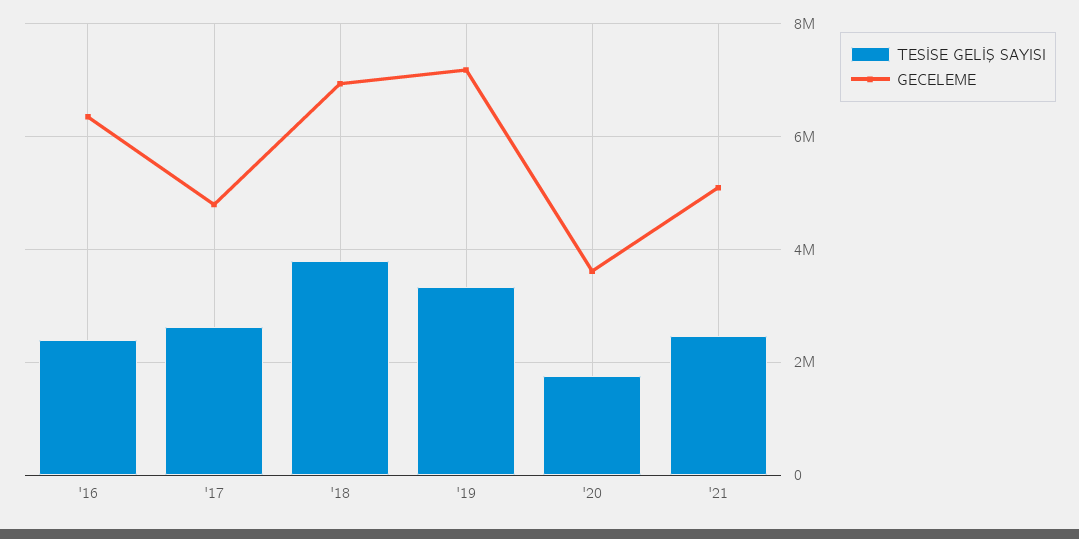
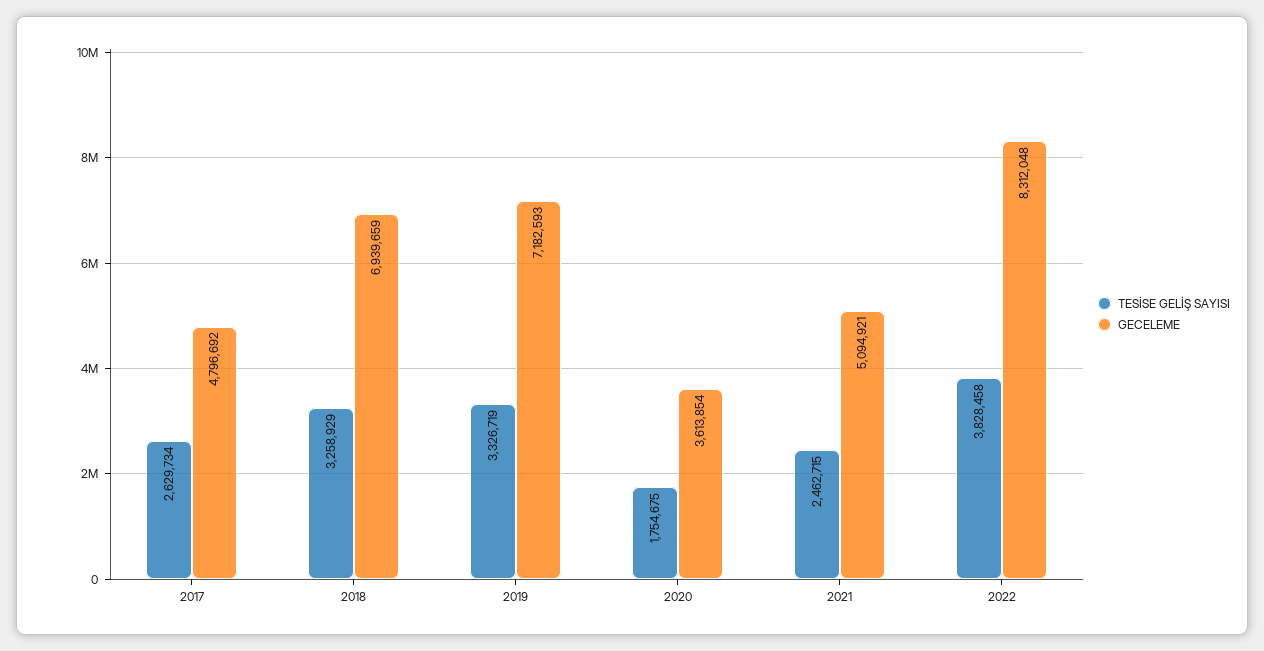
TESİSE GELİŞ SAYISI, '16: 2400000 -> none
GECELEME, '16: 6400000 -> none
TESİSE GELİŞ SAYISI, '18: 3800000 -> 3258929
TESİSE GELİŞ SAYISI, 2022: none -> 3828458
GECELEME, 2022: none -> 8312048

